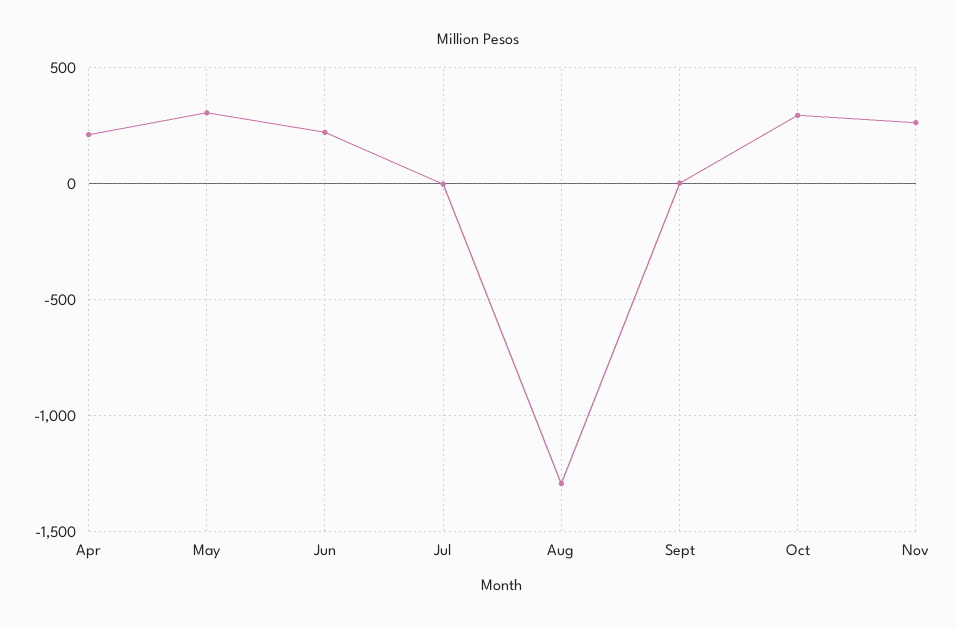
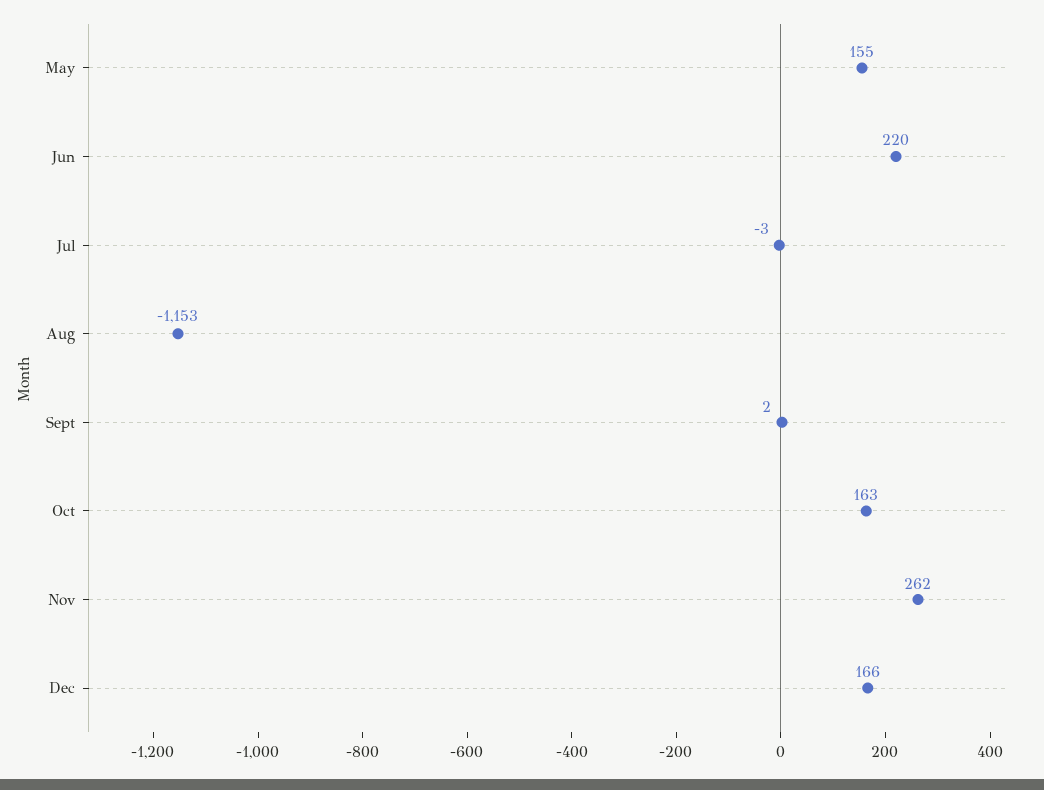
Apr: 200 -> none
May: 300 -> 155
Aug: -1300 -> -1153
Oct: 300 -> 163
Dec: none -> 166

